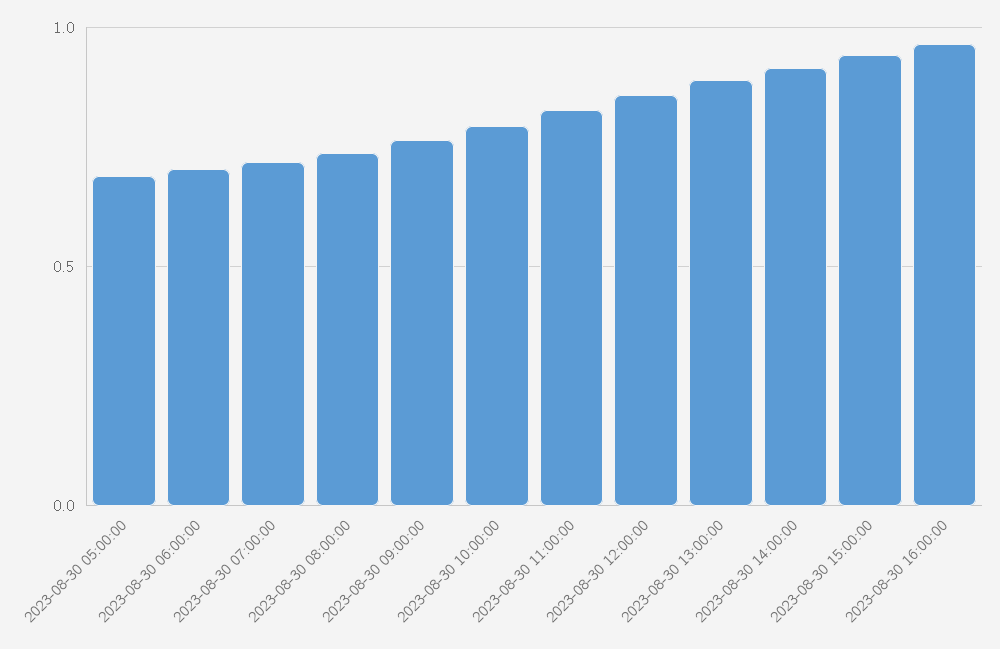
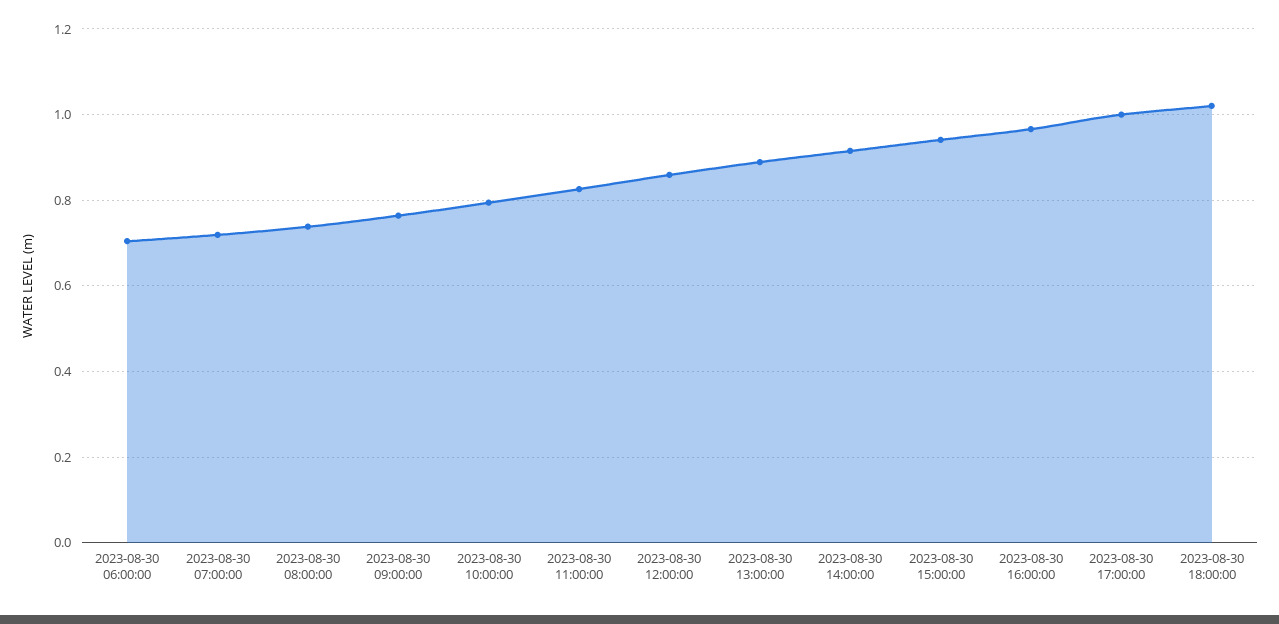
2023-08-30 05:00:00: 0.7 -> none
2023-08-30 17:00:00: none -> 1
2023-08-30 18:00:00: none -> 1.02

